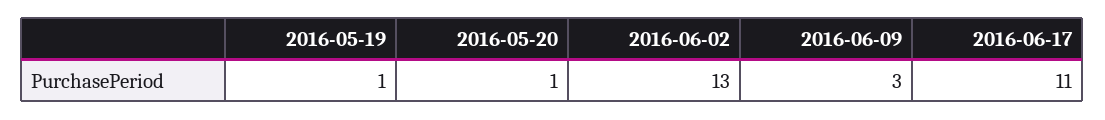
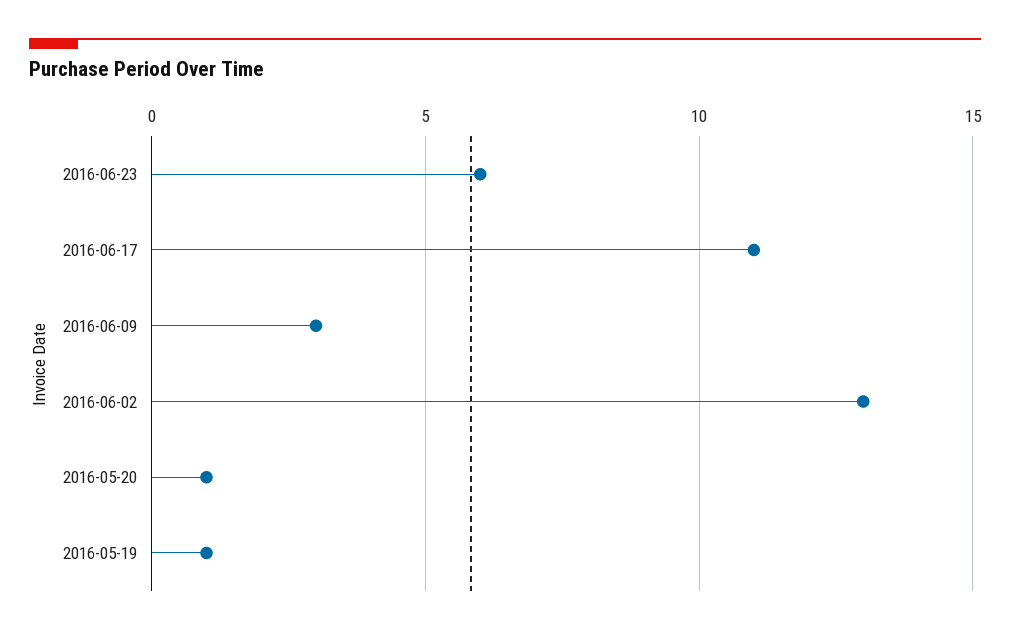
2016-06-23: none -> 6

